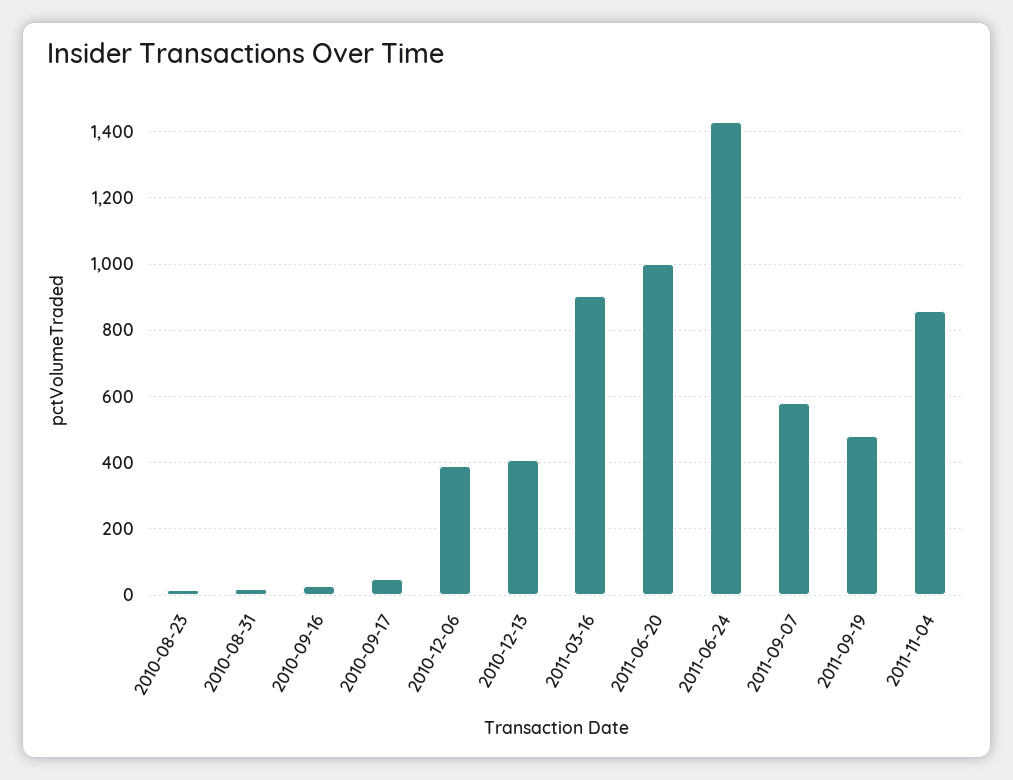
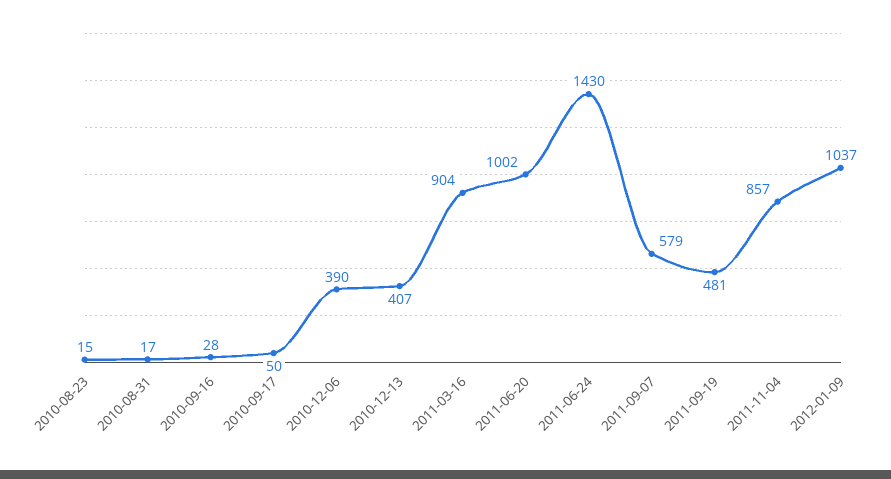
2012-01-09: none -> 1037

